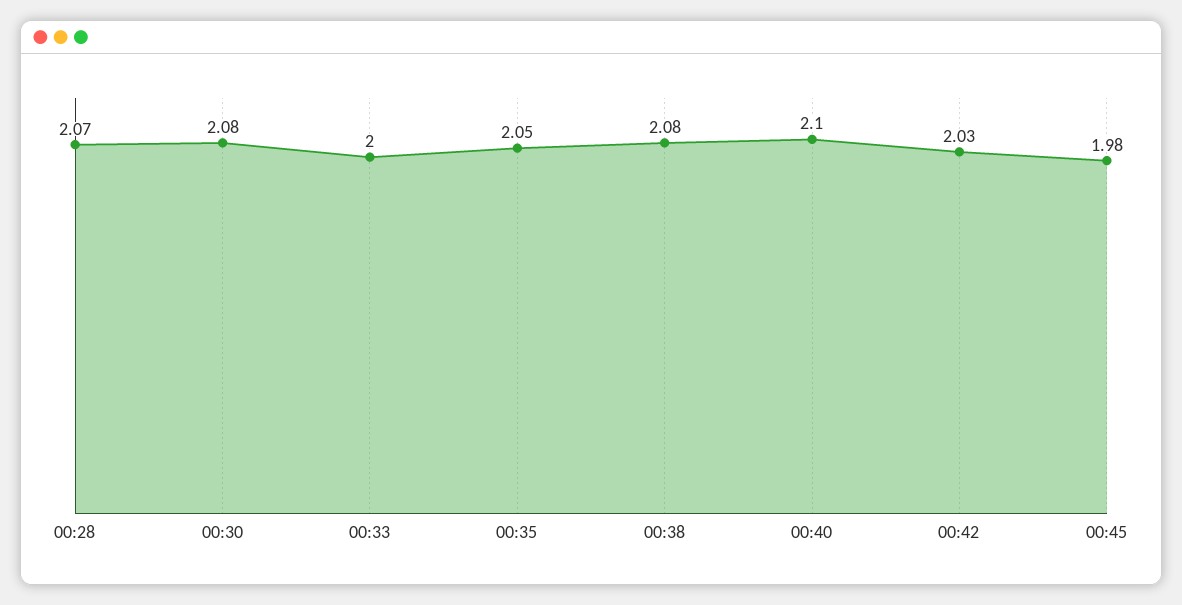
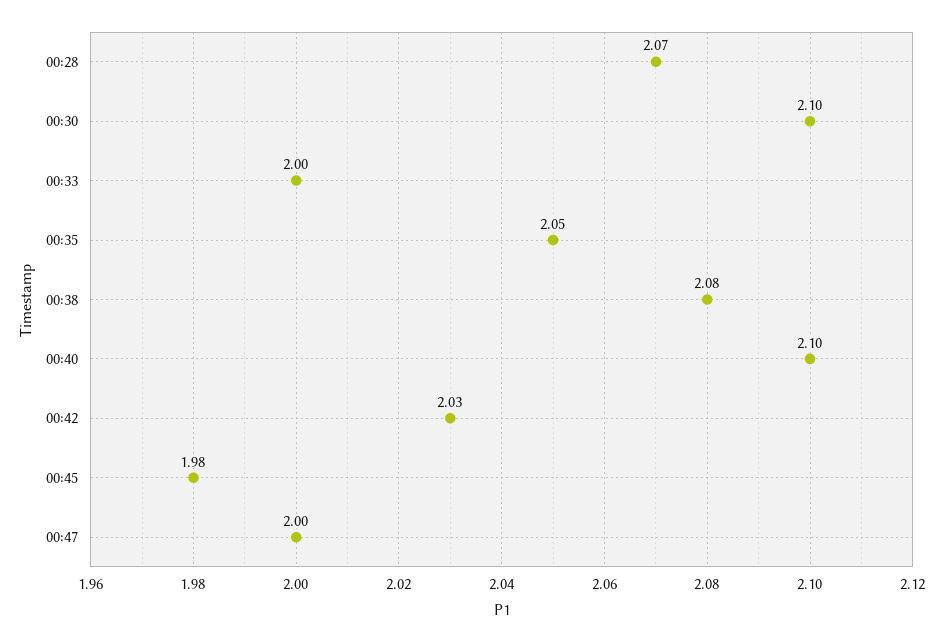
00:30: 2.08 -> 2.1
00:47: none -> 2

